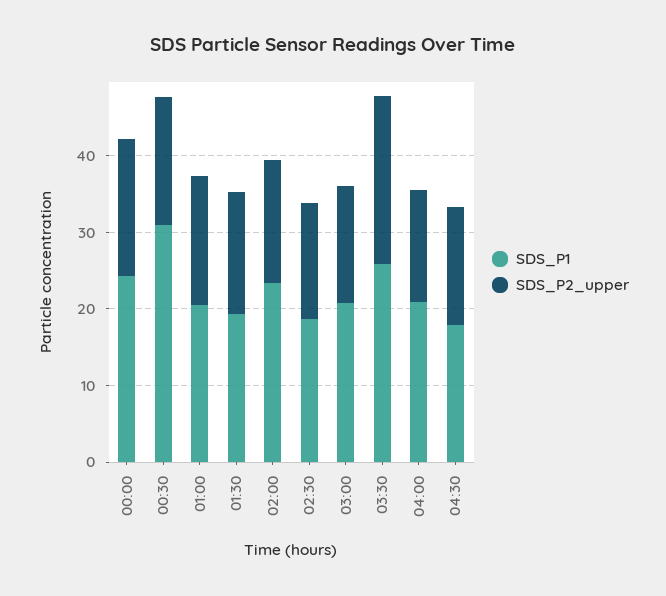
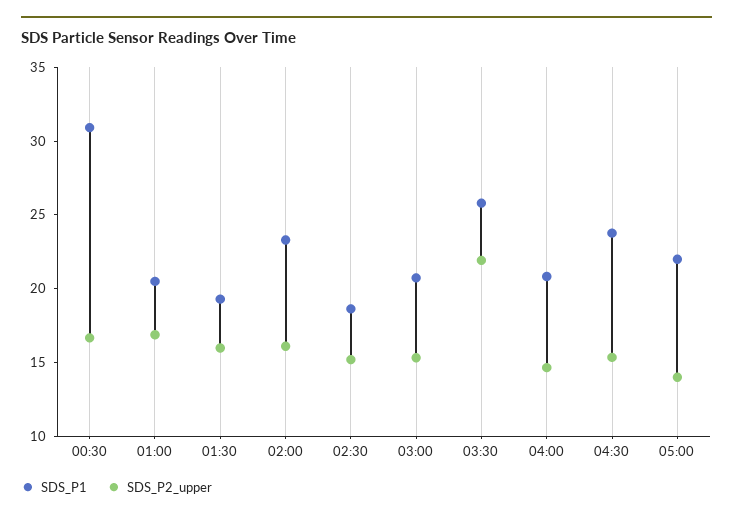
SDS_P1, 00:00: 24 -> none
SDS_P2_upper, 00:00: 18 -> none
SDS_P1, 04:30: 18 -> 24
SDS_P1, 05:00: none -> 22
SDS_P2_upper, 05:00: none -> 14

